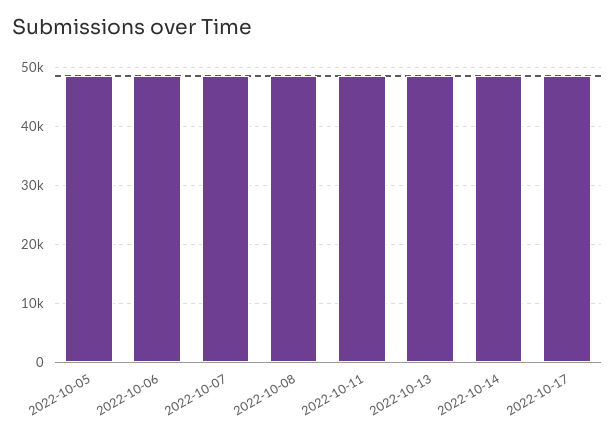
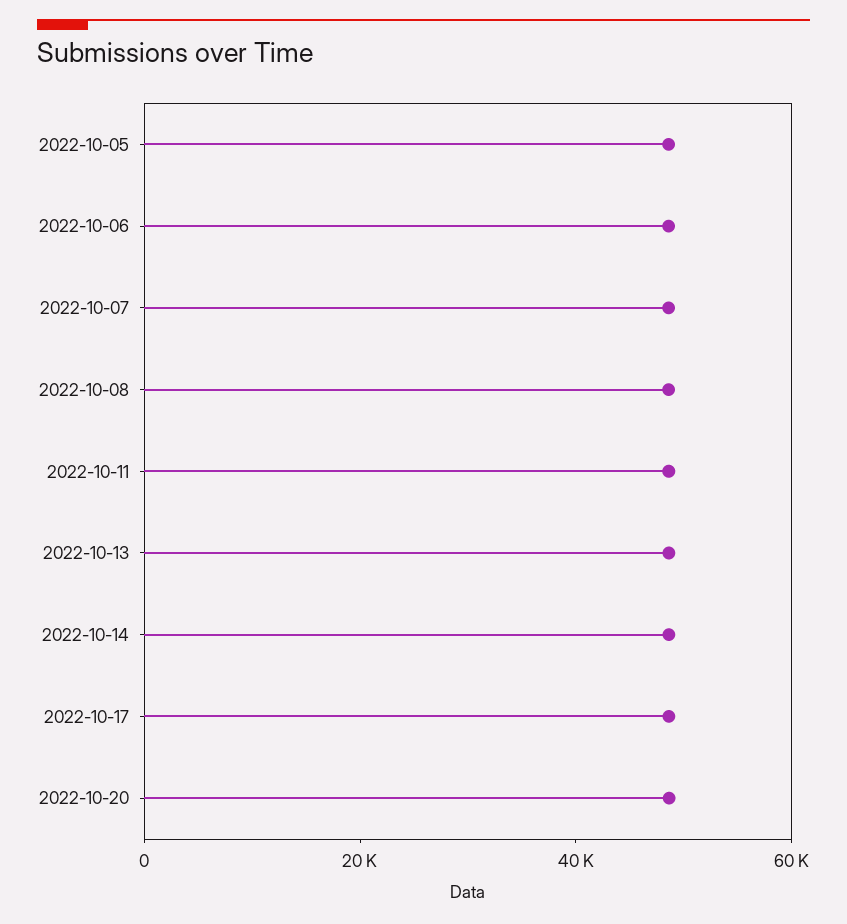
2022-10-20: none -> 50000

